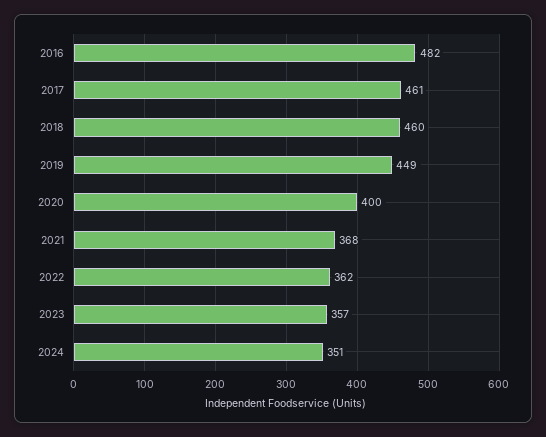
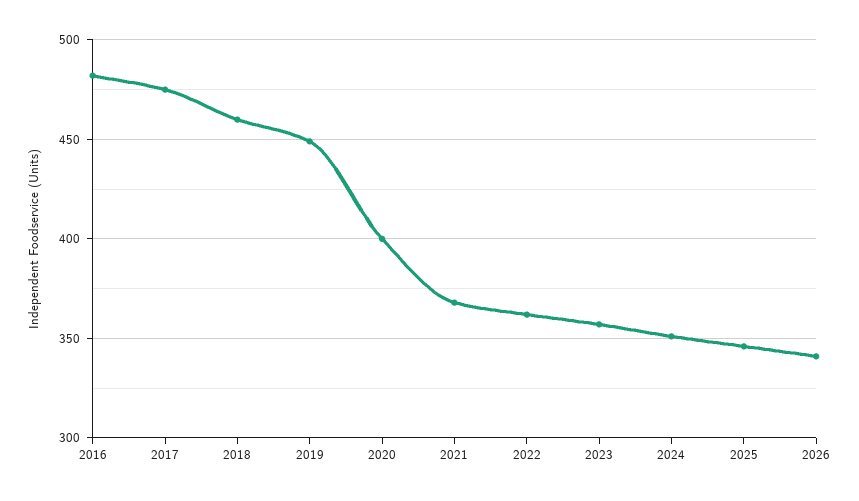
2017: 461 -> 475
2025: none -> 345
2026: none -> 340

